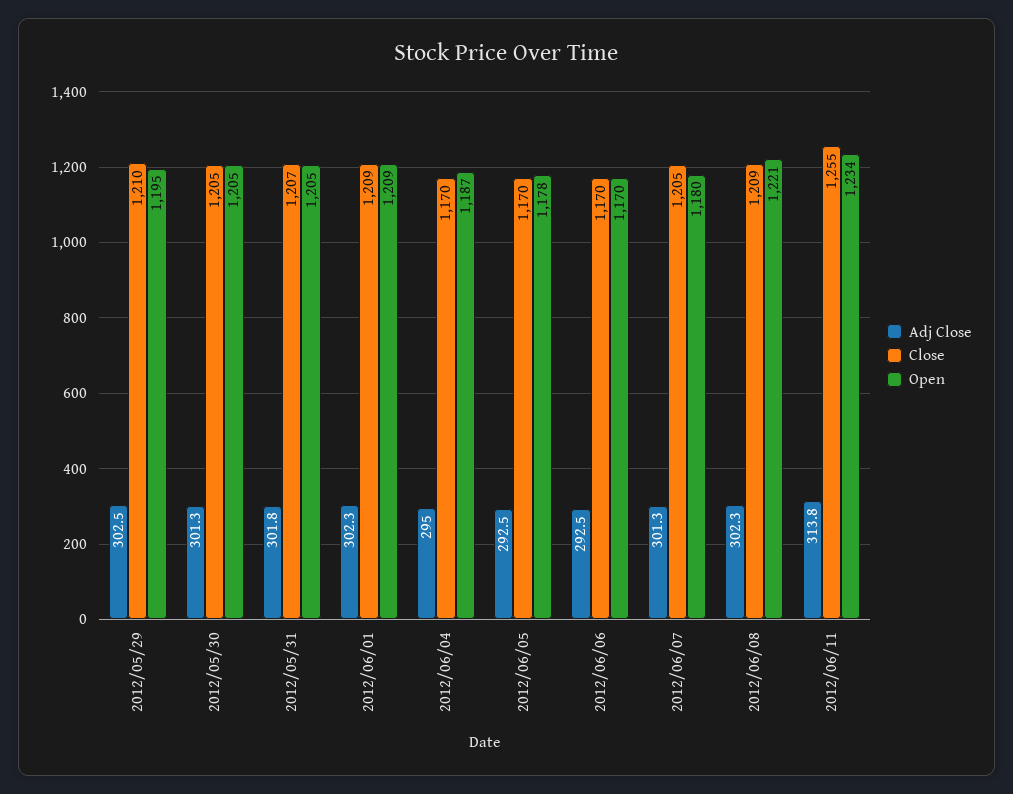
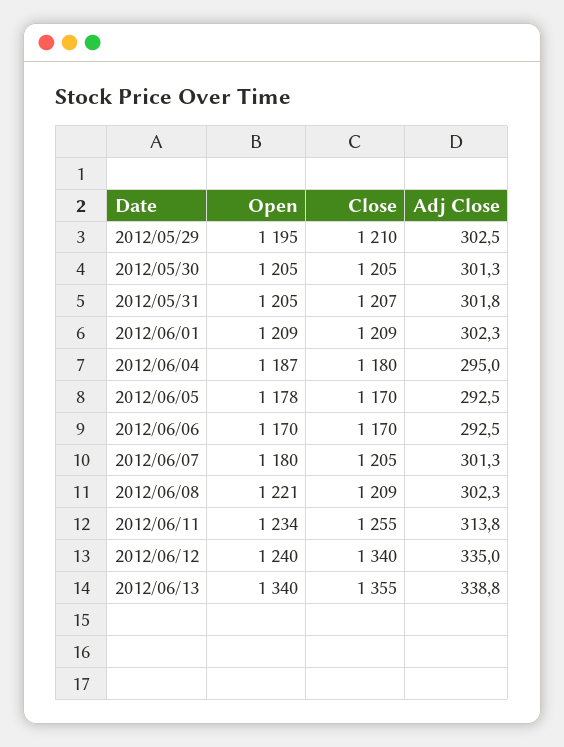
Close, 2012/06/04: 1170 -> 1180
Open, 2012/06/12: none -> 1240
Close, 2012/06/12: none -> 1340
Adj Close, 2012/06/12: none -> 335
Open, 2012/06/13: none -> 1340
Close, 2012/06/13: none -> 1355
Adj Close, 2012/06/13: none -> 338.8

